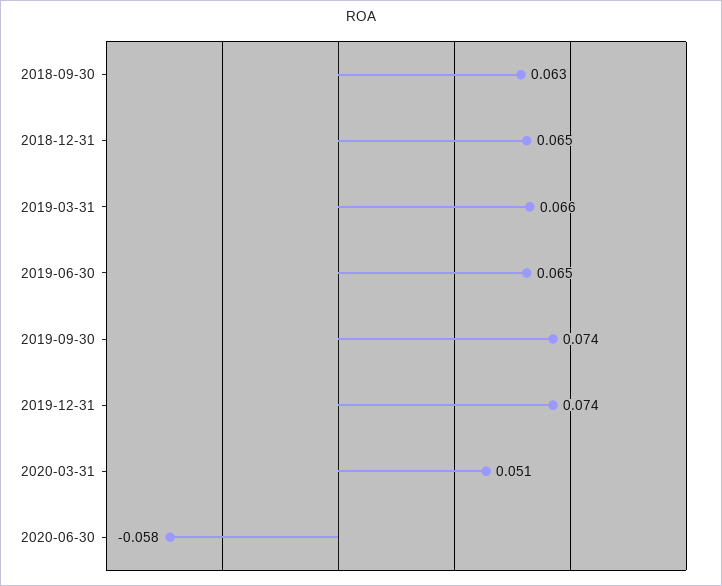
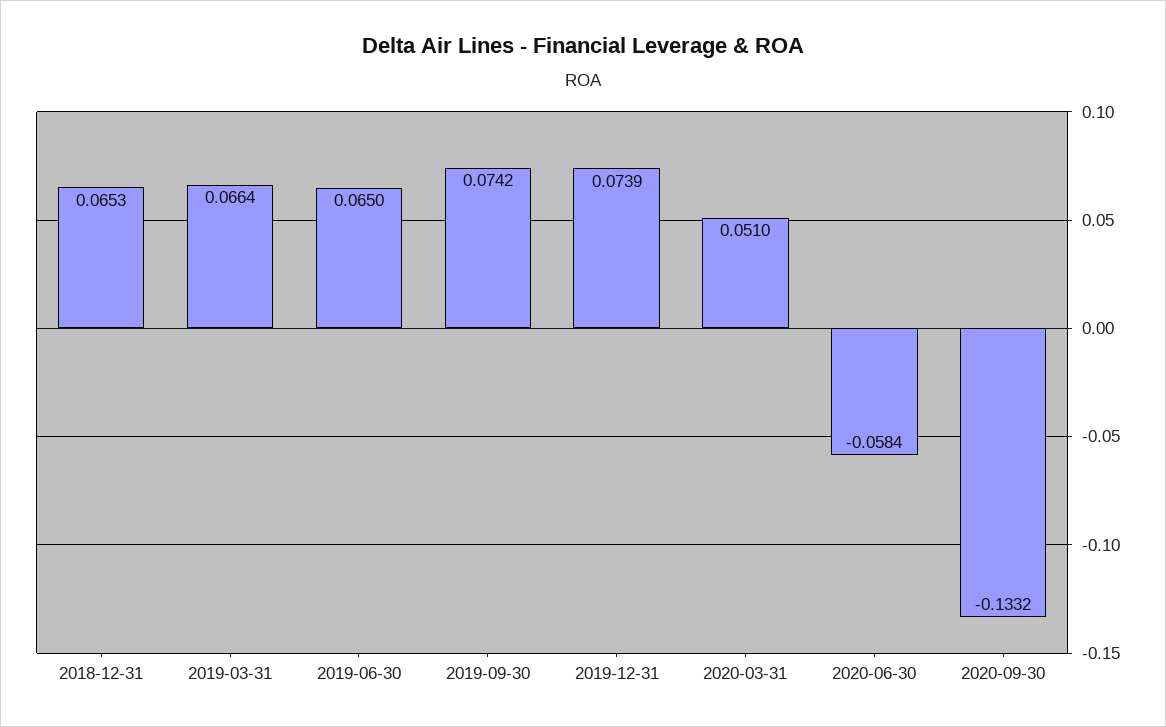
2018-09-30: 0.063 -> none
2020-09-30: none -> -0.1332

